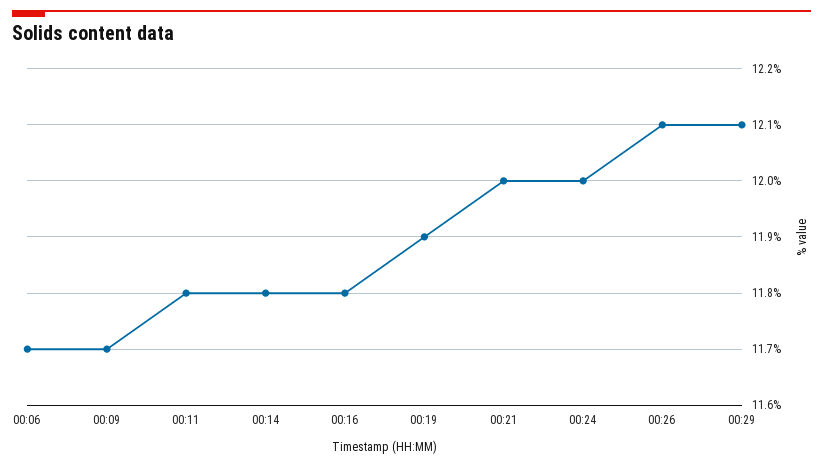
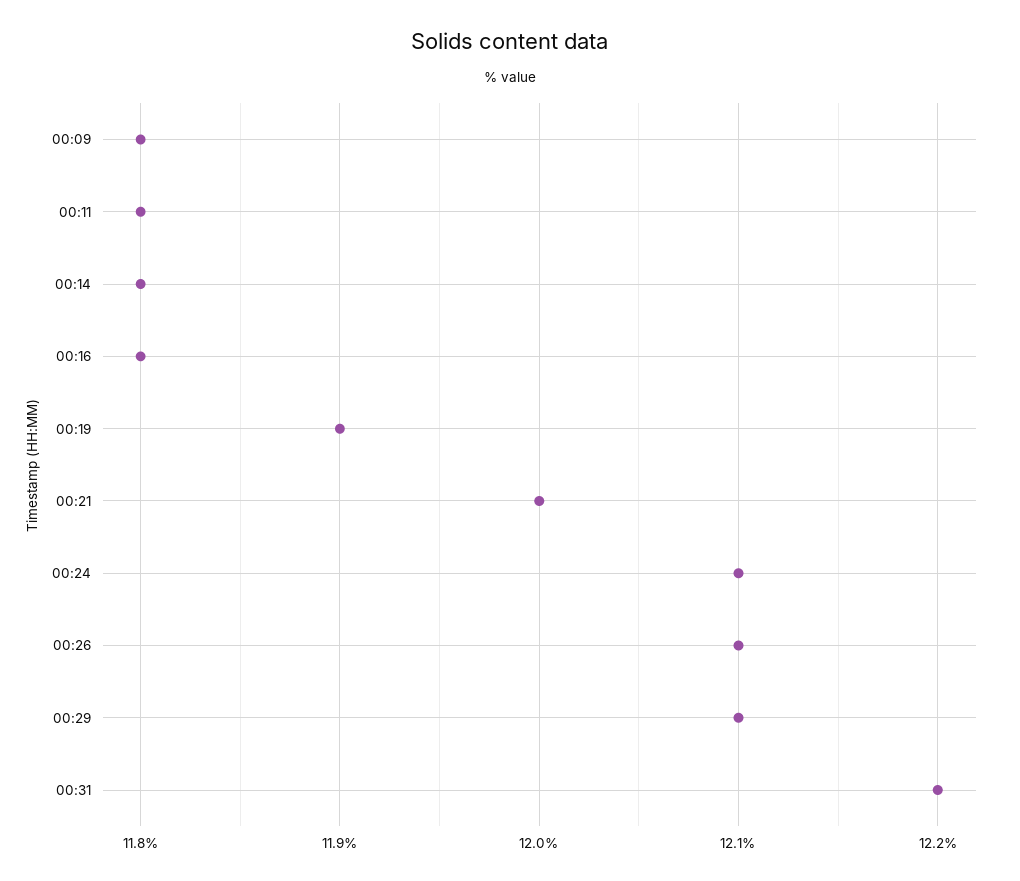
00:06: 11.7 -> none
00:09: 11.7 -> 11.8
00:24: 12 -> 12.1
00:31: none -> 12.2

